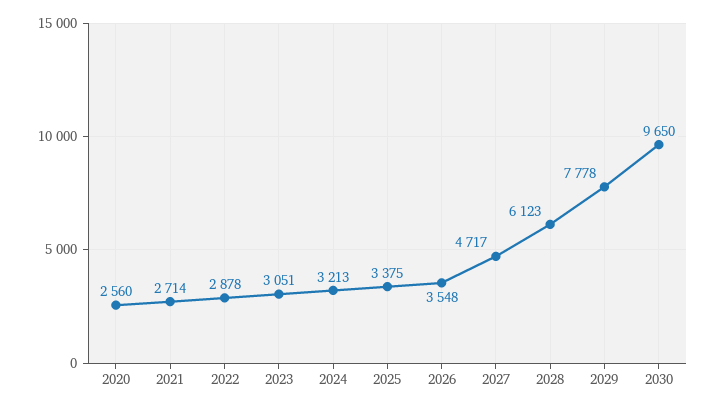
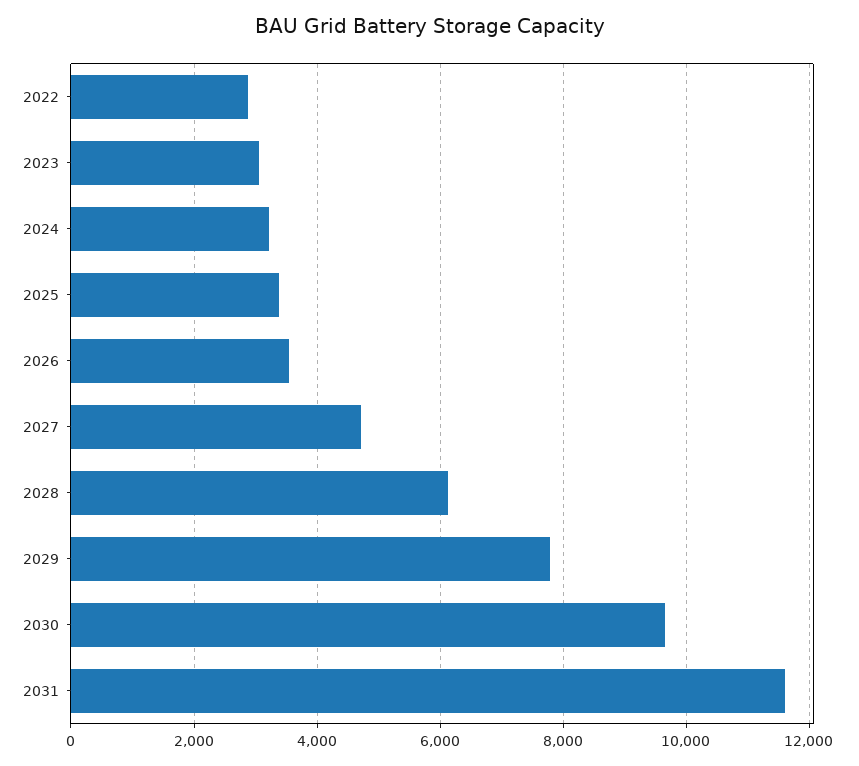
2020: 2560 -> none
2021: 2714 -> none
2031: none -> 11600

